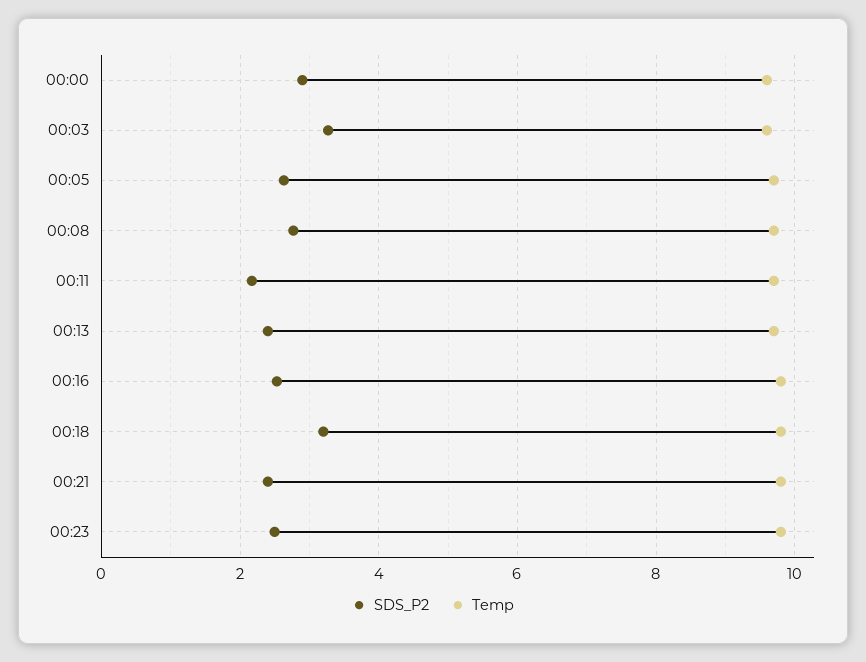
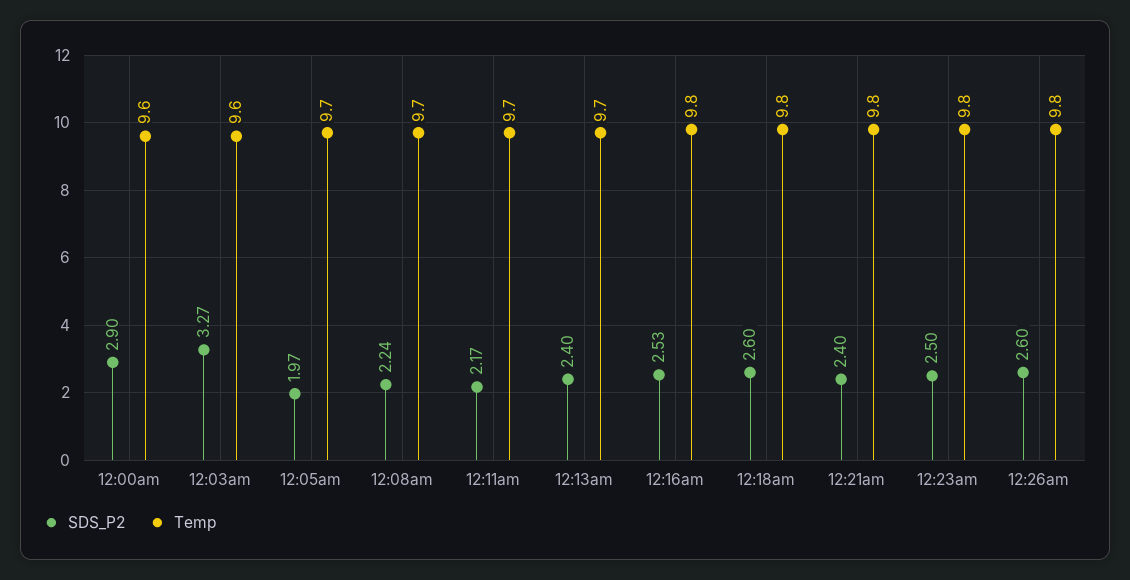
SDS_P2, 00:05: 2.6 -> 1.97
SDS_P2, 00:08: 2.8 -> 2.24
SDS_P2, 00:18: 3.2 -> 2.6
SDS_P2, 12:26am: none -> 2.6
Temp, 12:26am: none -> 9.8

